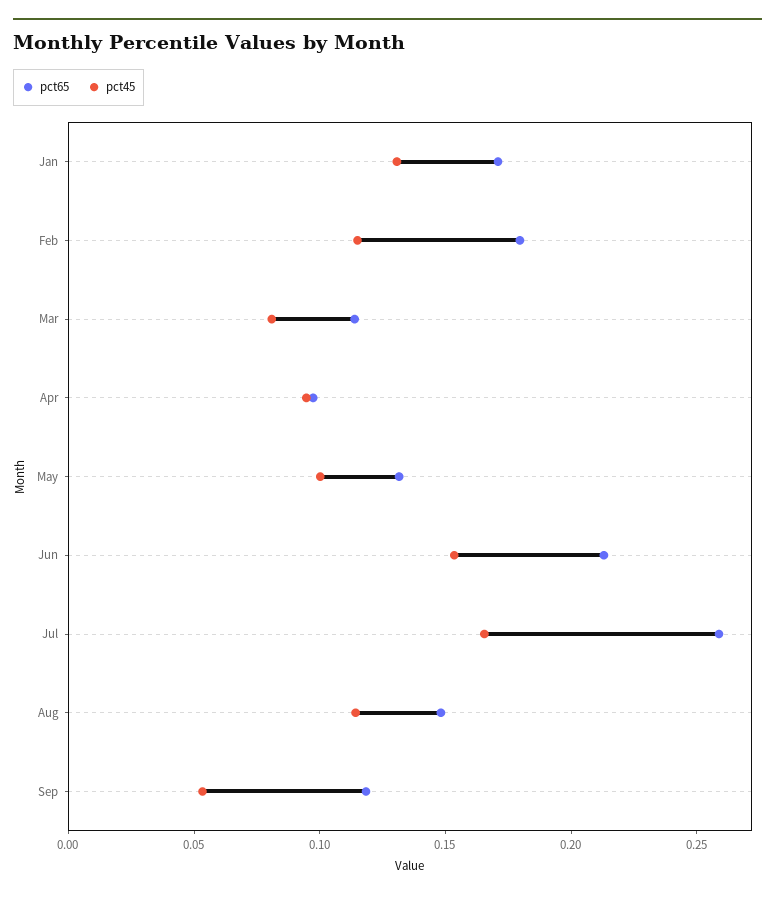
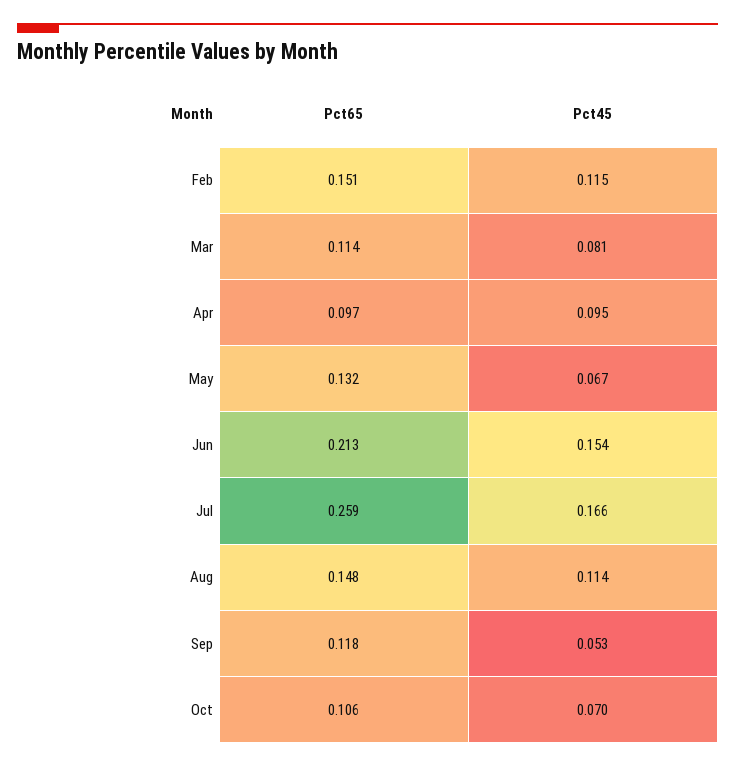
pct65, Jan: 0.17 -> none
pct45, Jan: 0.13 -> none
pct65, Feb: 0.18 -> 0.151
pct45, May: 0.1 -> 0.067
pct65, Oct: none -> 0.106
pct45, Oct: none -> 0.07

